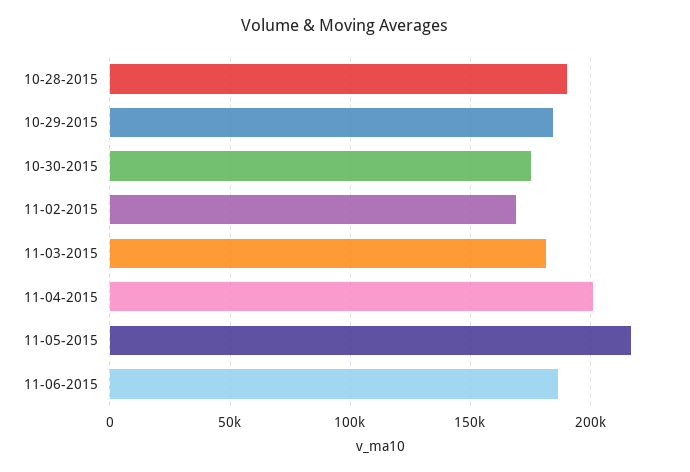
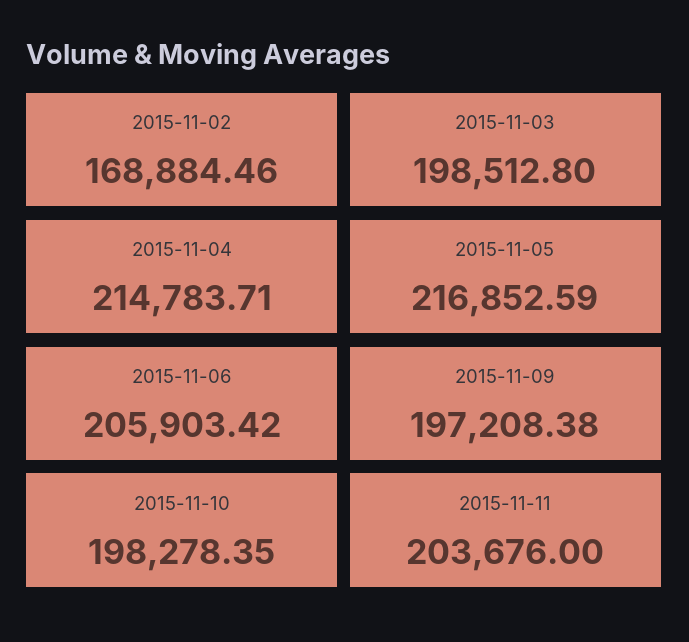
10-28-2015: 190000 -> none
10-29-2015: 185000 -> none
10-30-2015: 175000 -> none
11-03-2015: 180000 -> 198512.8
11-04-2015: 200000 -> 214783.71
11-06-2015: 185000 -> 205903.42
2015-11-09: none -> 197208.38
2015-11-10: none -> 198278.35
2015-11-11: none -> 203676

